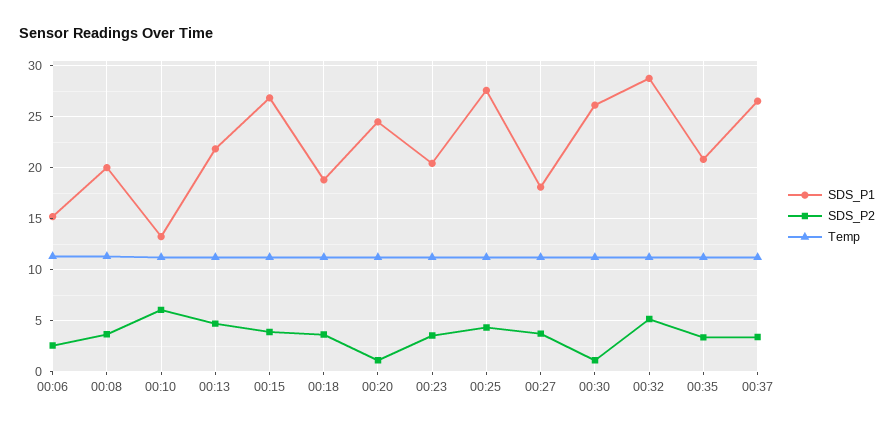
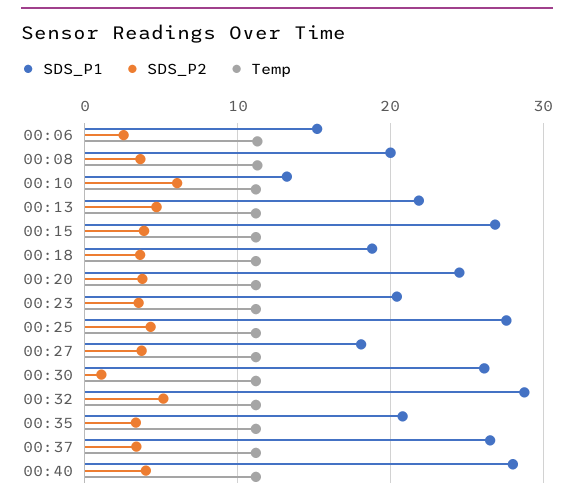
SDS_P2, 00:20: 1 -> 4
SDS_P1, 00:40: none -> 28
SDS_P2, 00:40: none -> 4
Temp, 00:40: none -> 11

